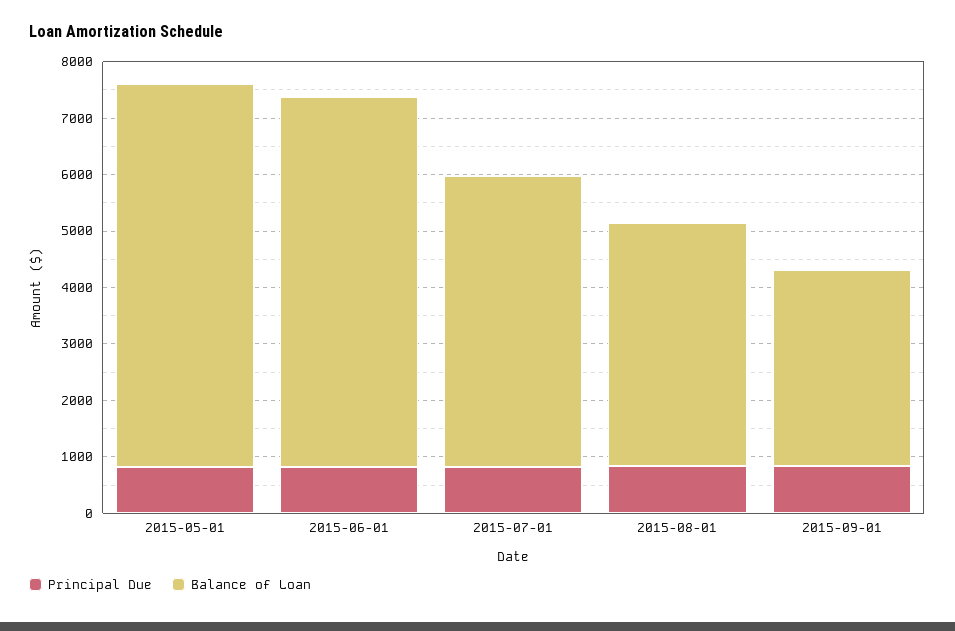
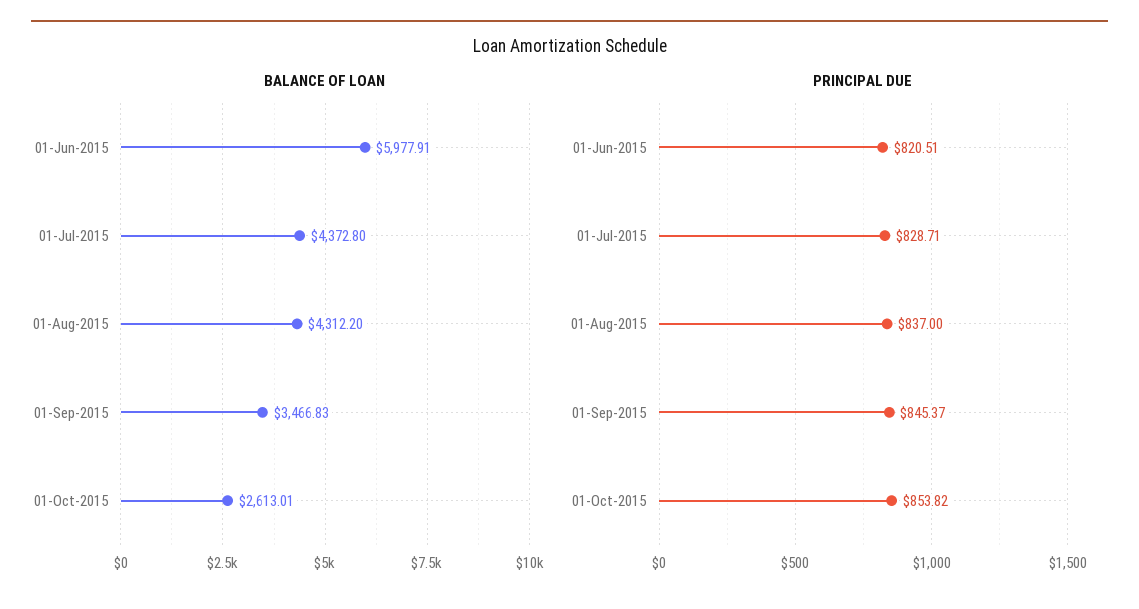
Principal Due, 2015-05-01: 800 -> none
Balance of Loan, 2015-05-01: 6800 -> none
Balance of Loan, 2015-06-01: 6600 -> 5977.91
Balance of Loan, 2015-07-01: 5200 -> 4372.8
Balance of Loan, 01-Oct-2015: none -> 2613.01
Principal Due, 01-Oct-2015: none -> 853.82

